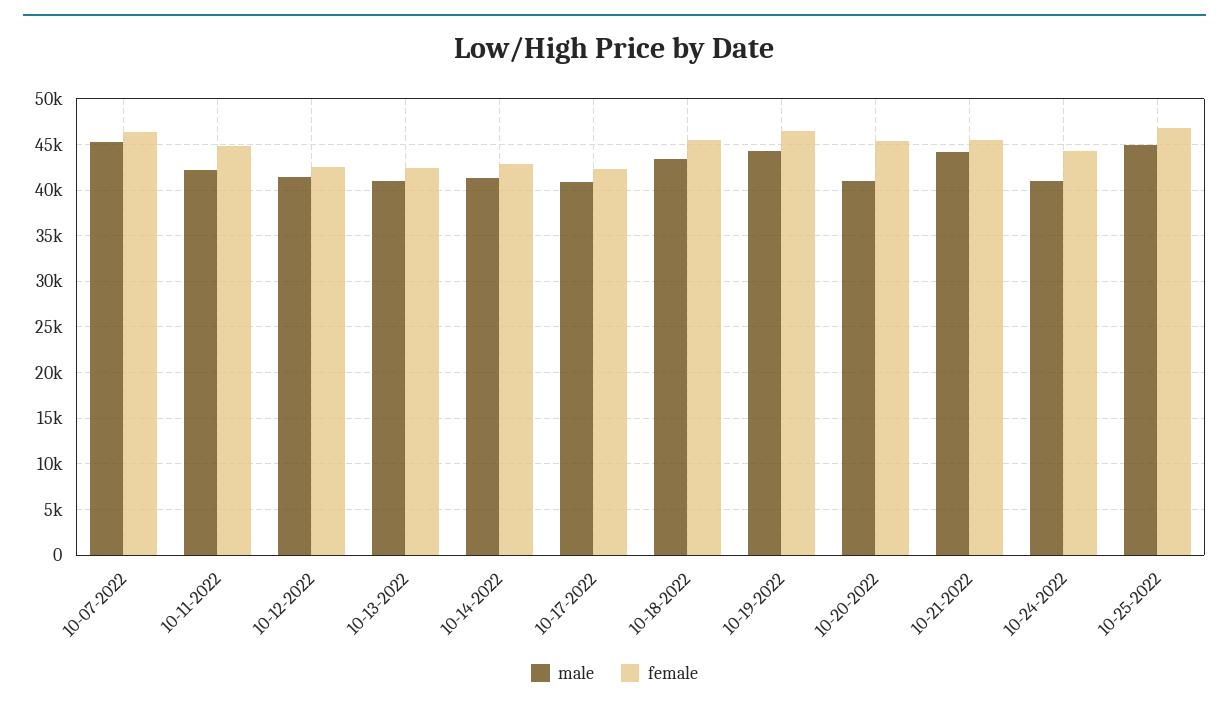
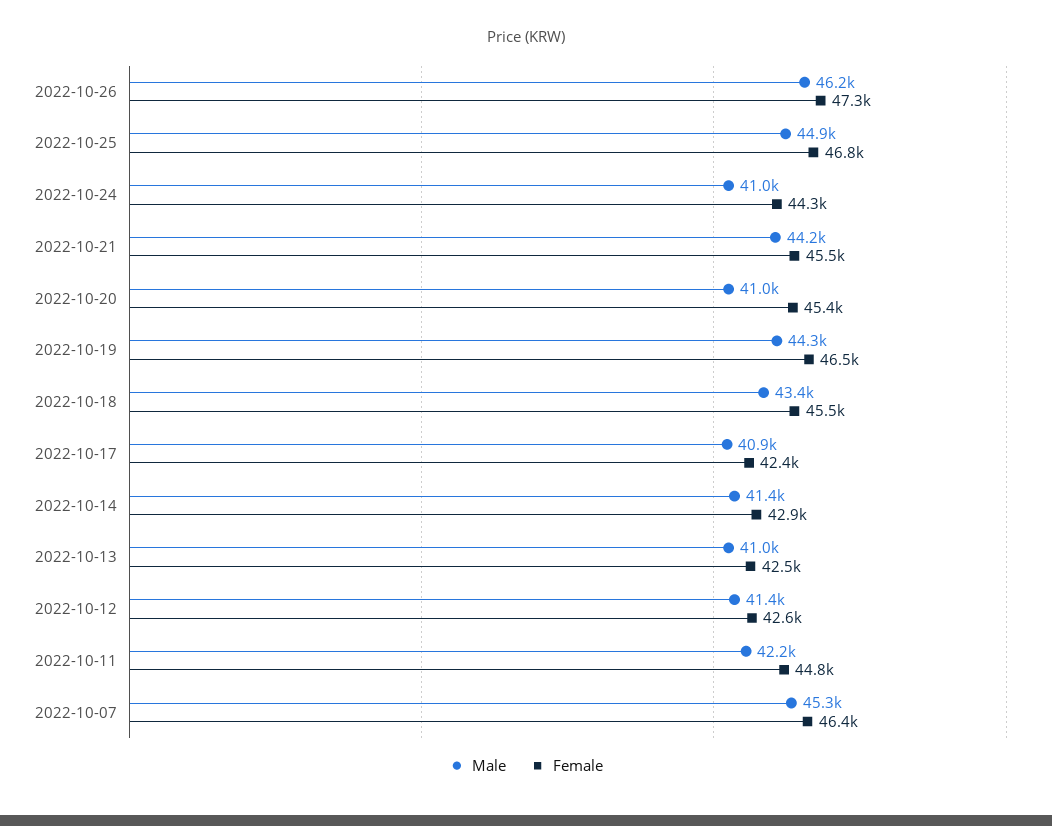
male, 2022-10-26: none -> 46200
female, 2022-10-26: none -> 47300

